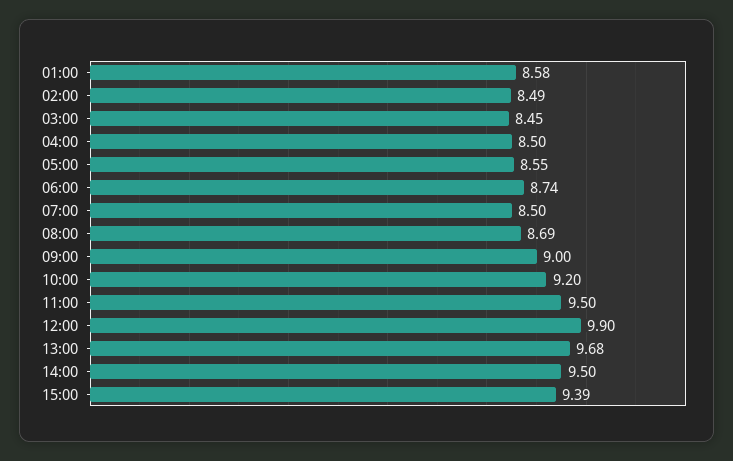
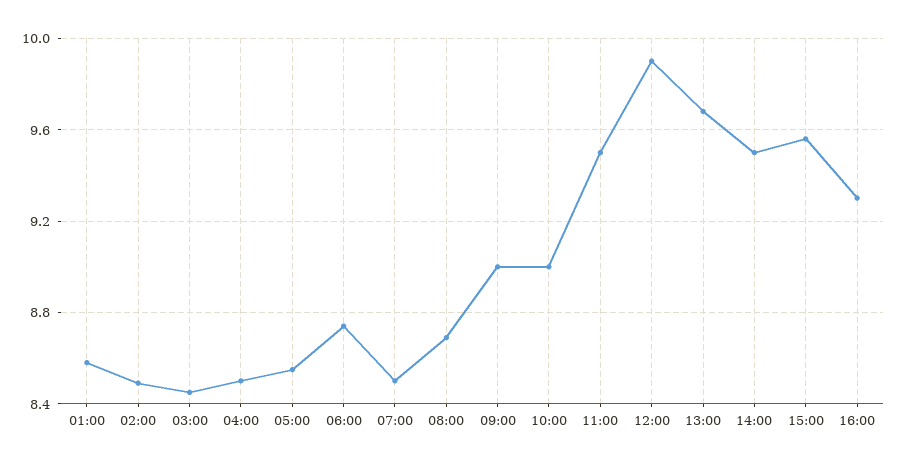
10:00: 9.2 -> 9
15:00: 9.39 -> 9.55
16:00: none -> 9.3

